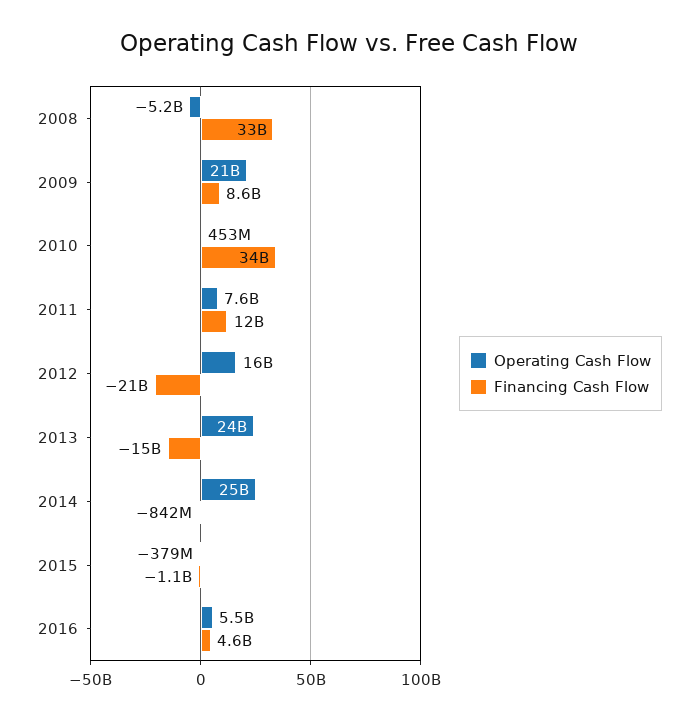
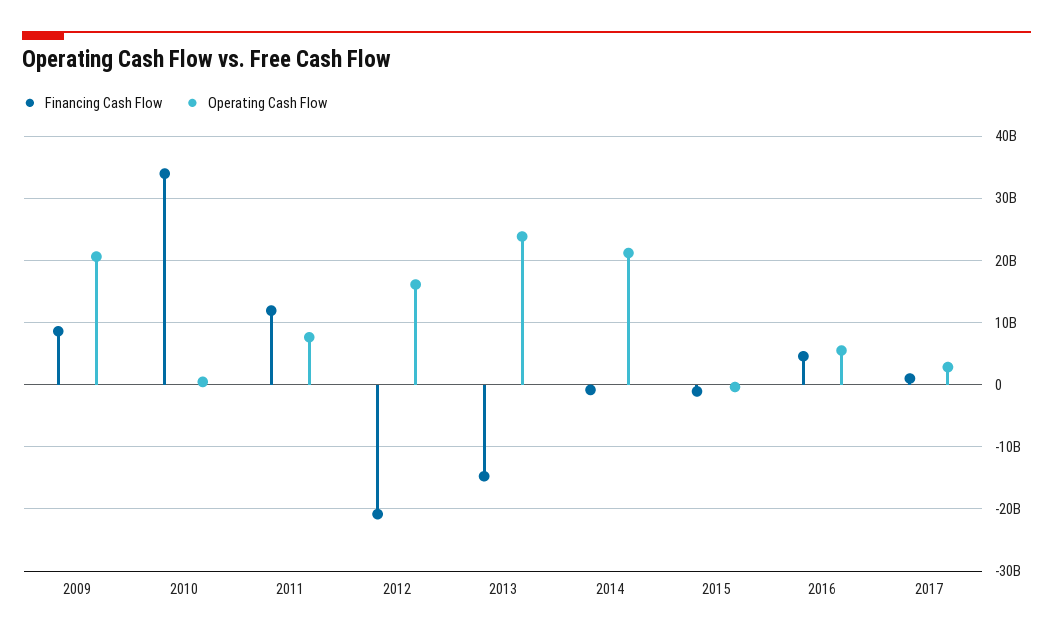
Operating Cash Flow, 2008: -5200000000 -> none
Financing Cash Flow, 2008: 33000000000 -> none
Operating Cash Flow, 2014: 25000000000 -> 21000000000
Financing Cash Flow, 2017: none -> 1000000000
Operating Cash Flow, 2017: none -> 3000000000

